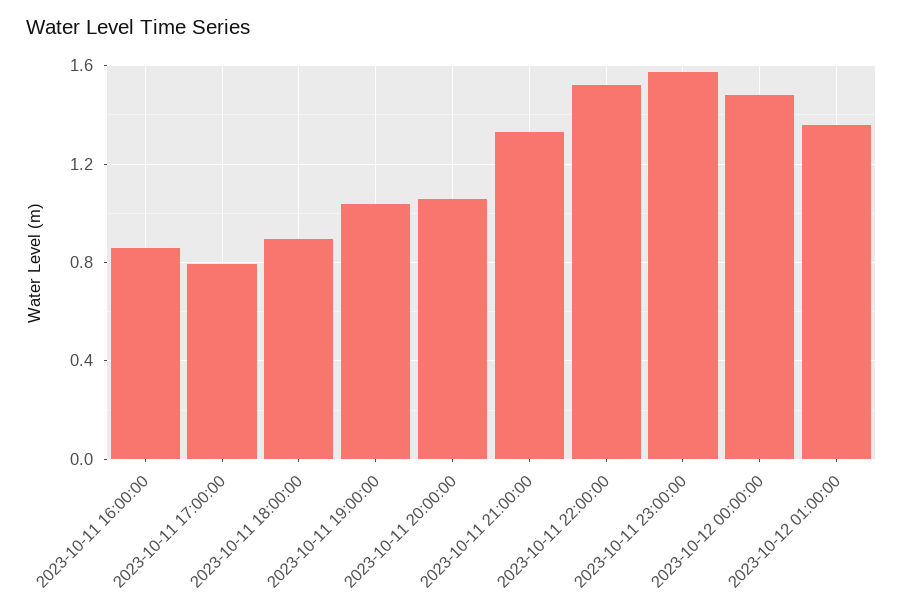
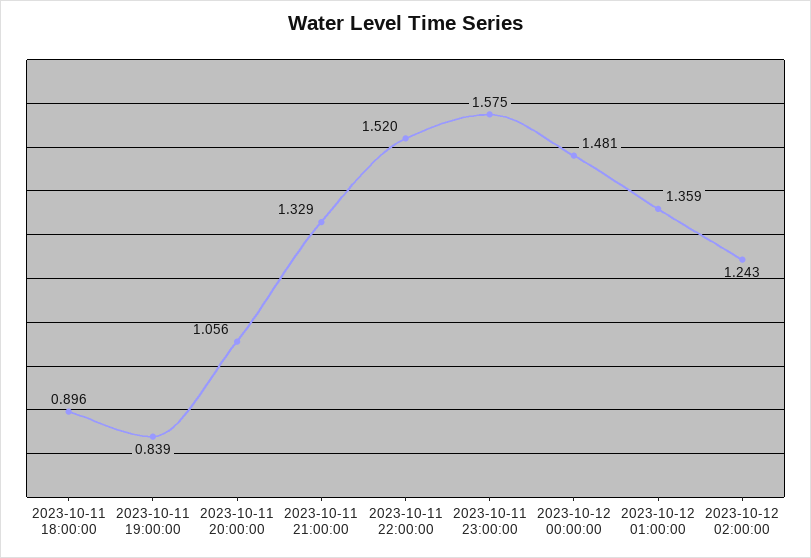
2023-10-11 16:00:00: 0.85 -> none
2023-10-11 17:00:00: 0.8 -> none
2023-10-11 19:00:00: 1.05 -> 0.839
2023-10-12 02:00:00: none -> 1.243

